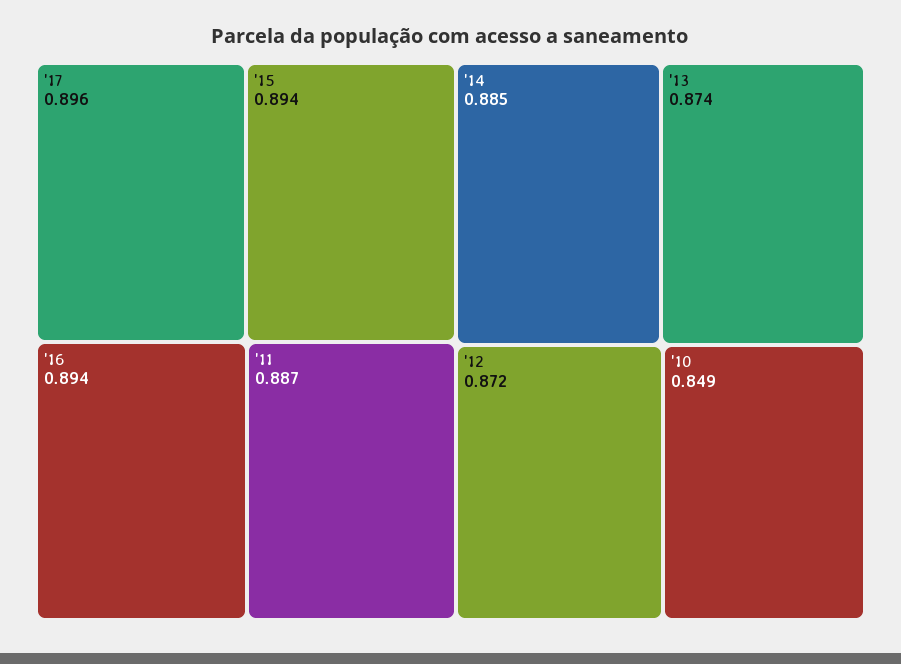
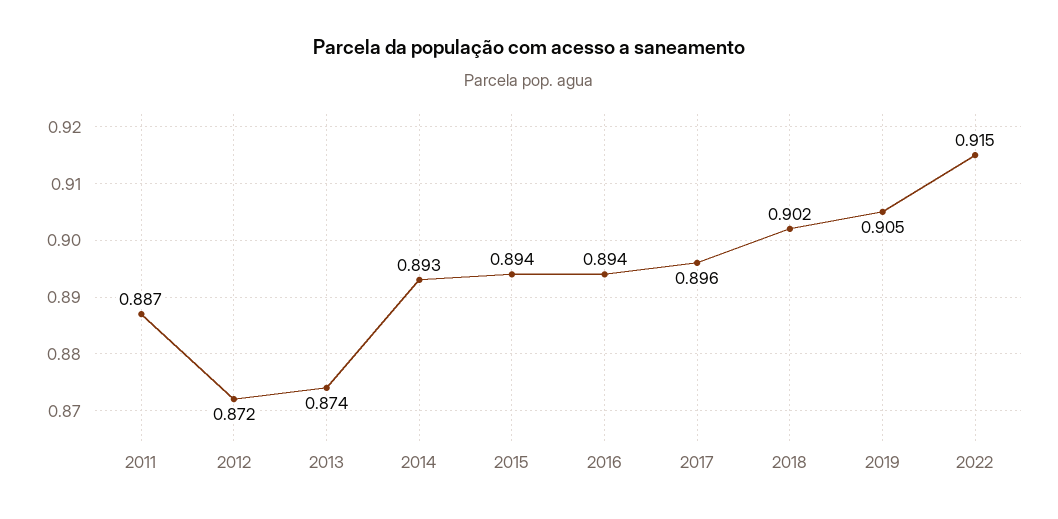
'14: 0.885 -> 0.893
'10: 0.849 -> none
2018: none -> 0.902
2019: none -> 0.905
2022: none -> 0.915

